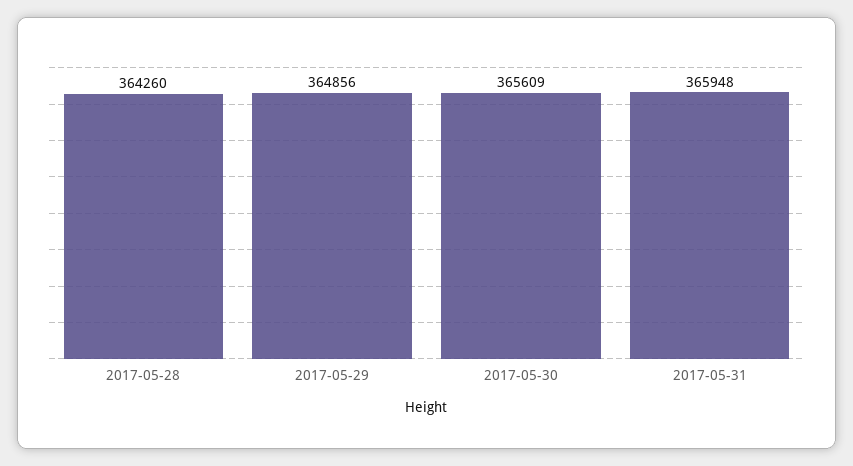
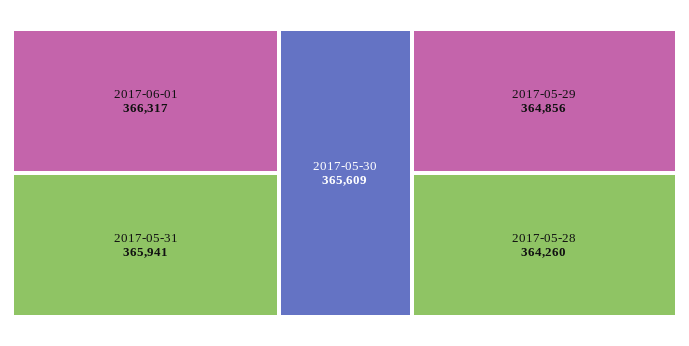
2017-05-31: 365948 -> 365941
2017-06-01: none -> 366317

